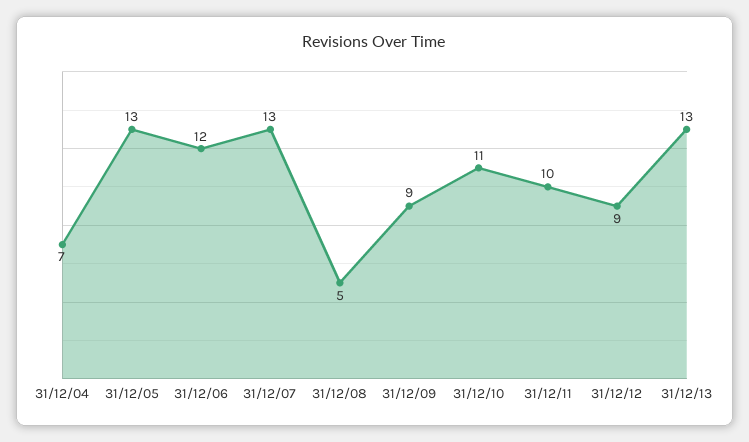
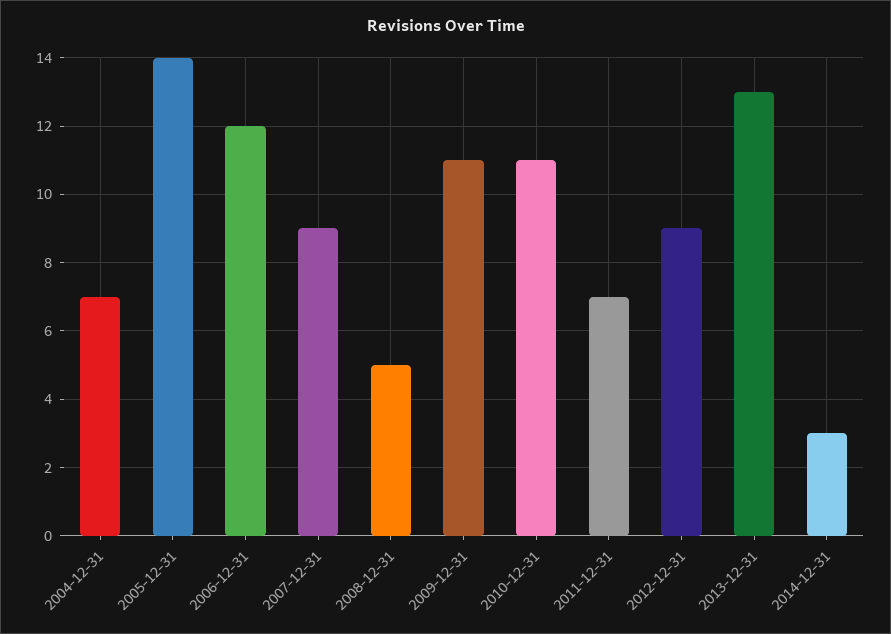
31/12/05: 13 -> 14
31/12/07: 13 -> 9
31/12/09: 9 -> 11
31/12/11: 10 -> 7
2014-12-31: none -> 3

